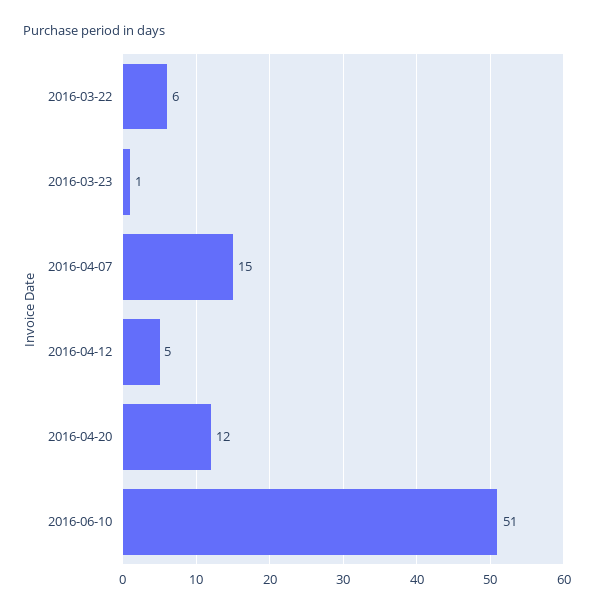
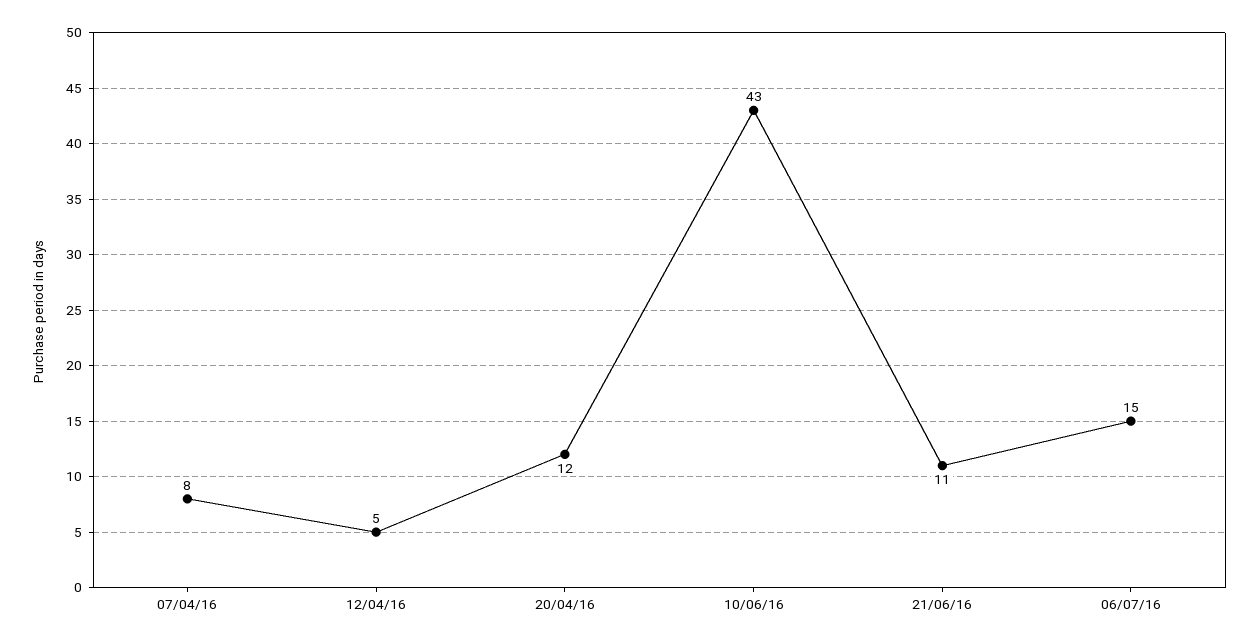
2016-03-22: 6 -> none
2016-03-23: 1 -> none
2016-04-07: 15 -> 8
2016-06-10: 51 -> 43
21/06/16: none -> 11
06/07/16: none -> 15

